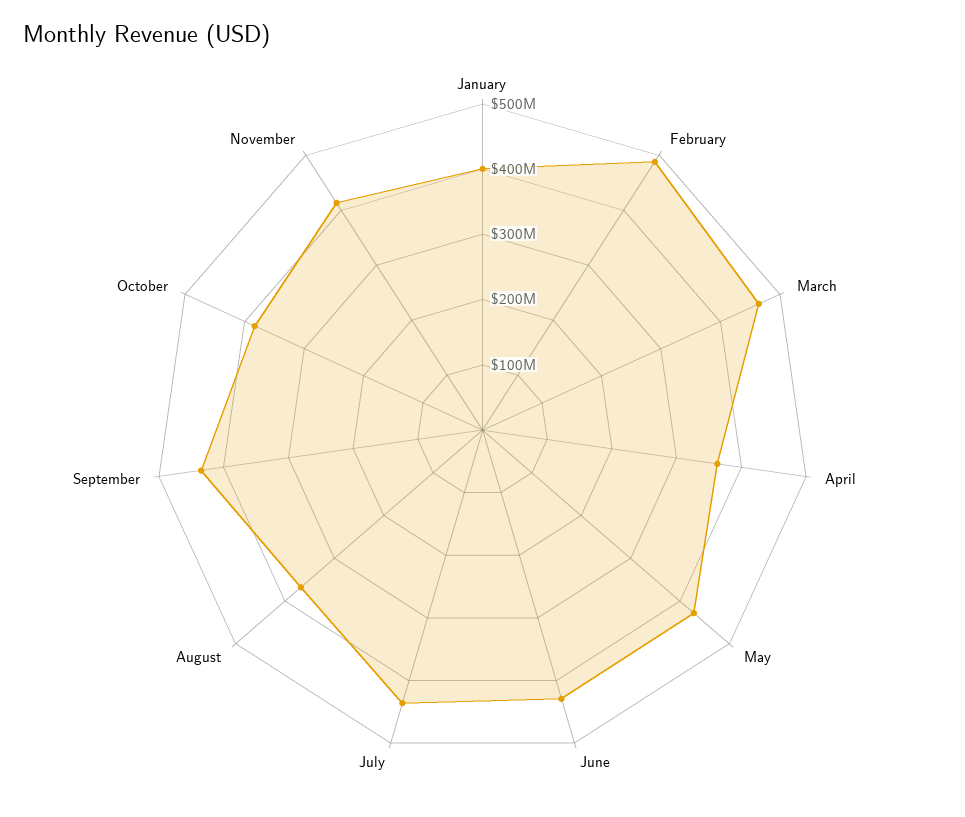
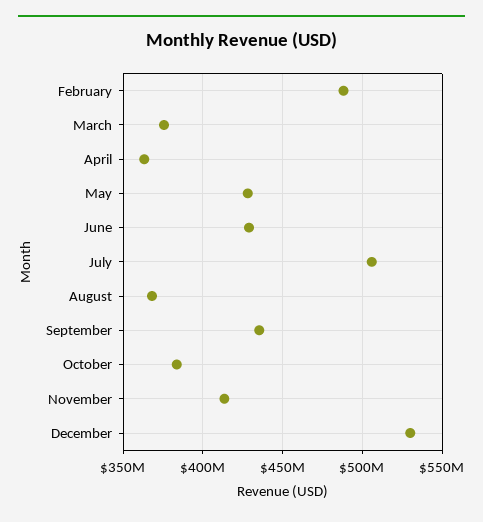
January: 400000000 -> none
March: 460000000 -> 375000000
July: 440000000 -> 505000000
December: none -> 530000000

